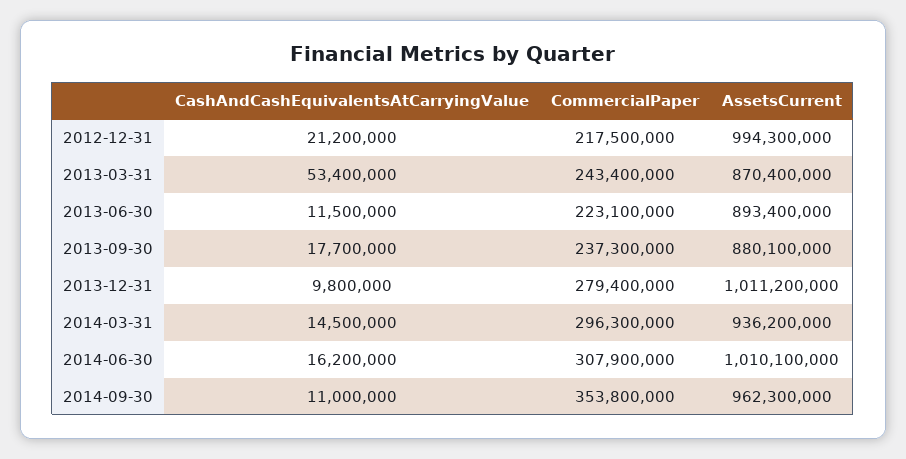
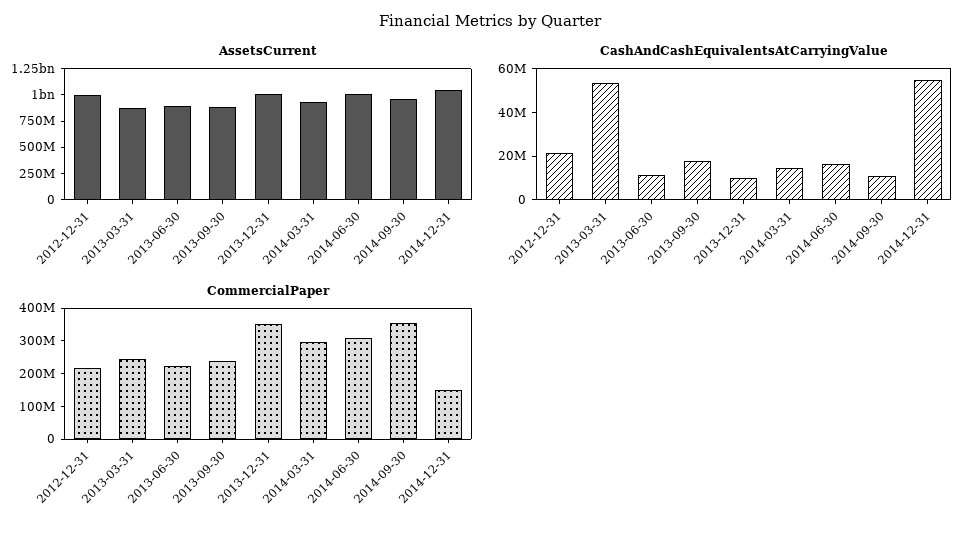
CommercialPaper, 2013-12-31: 279400000 -> 350000000
AssetsCurrent, 2014-12-31: none -> 1000000000
CashAndCashEquivalentsAtCarryingValue, 2014-12-31: none -> 55000000
CommercialPaper, 2014-12-31: none -> 150000000

